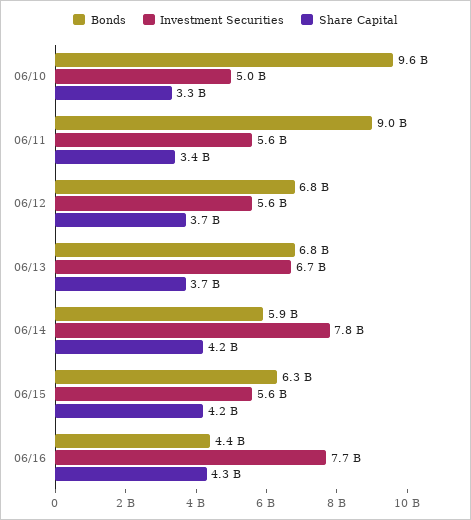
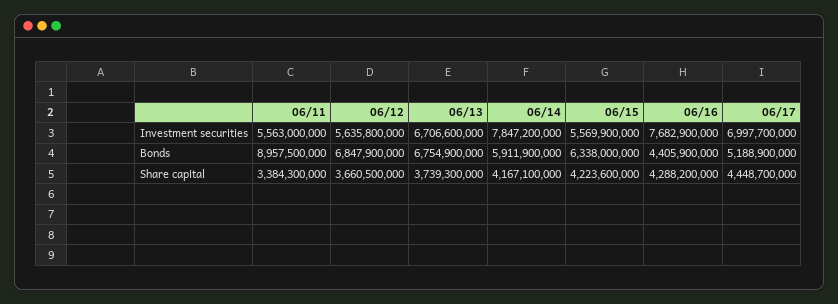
Bonds, 06/10: 9600000000 -> none
Investment Securities, 06/10: 5000000000 -> none
Share Capital, 06/10: 3300000000 -> none
Investment Securities, 06/17: none -> 6997700000
Bonds, 06/17: none -> 5188900000
Share Capital, 06/17: none -> 4448700000

